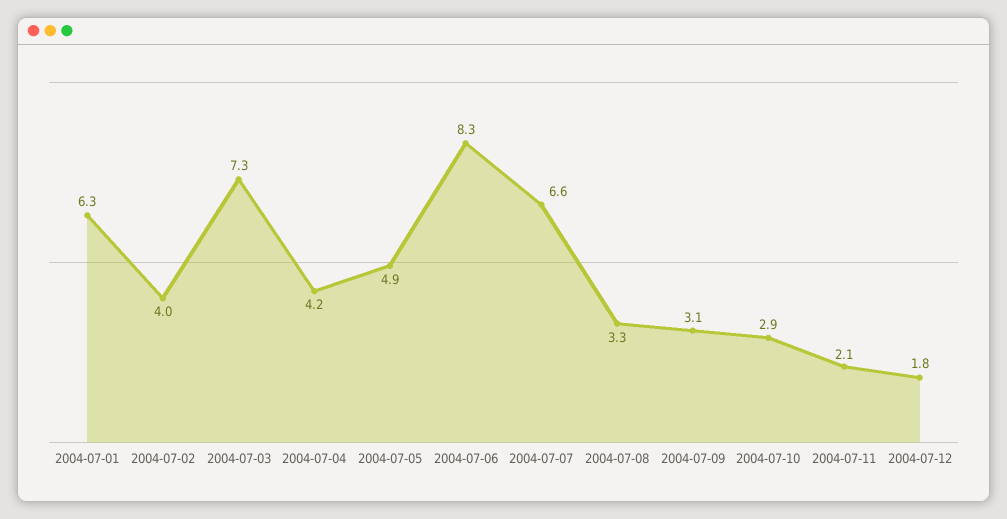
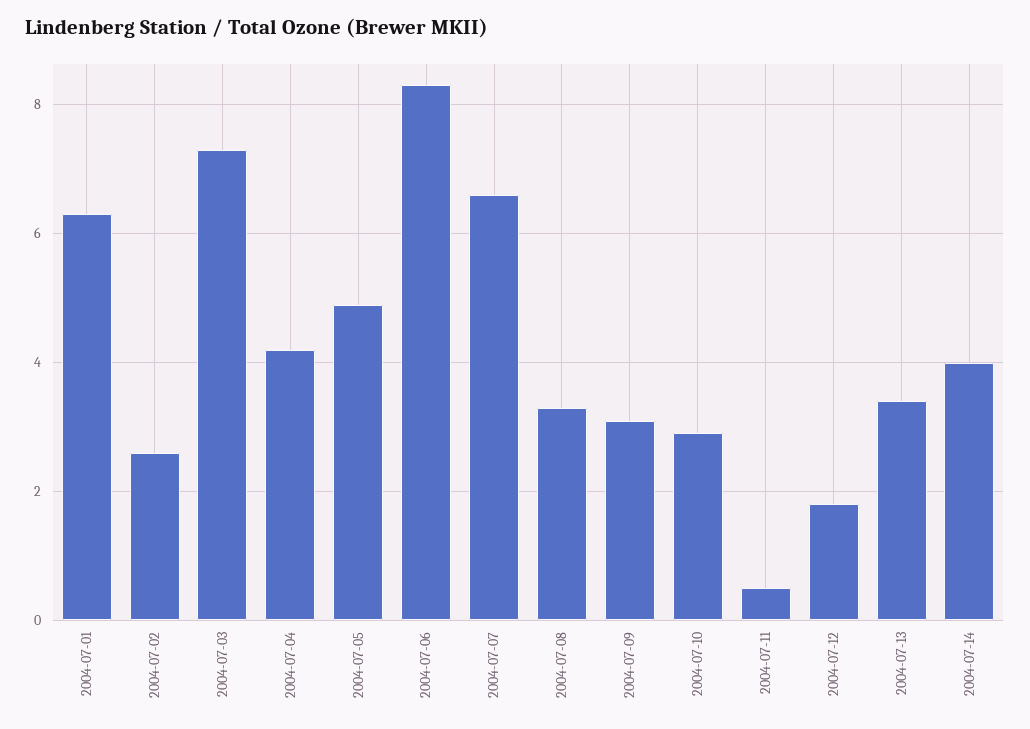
2004-07-02: 4 -> 2.5
2004-07-11: 2.1 -> 0.5
2004-07-13: none -> 3.5
2004-07-14: none -> 4

